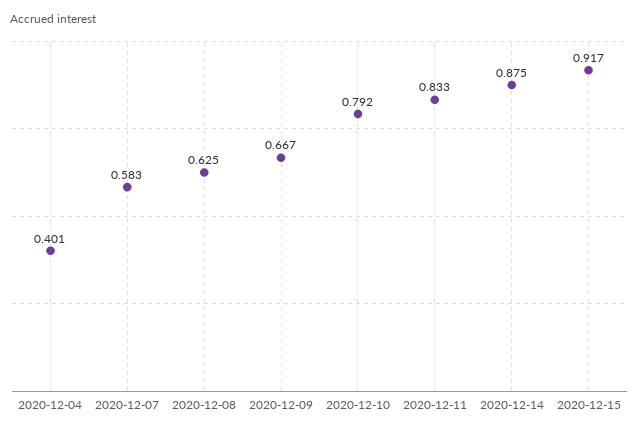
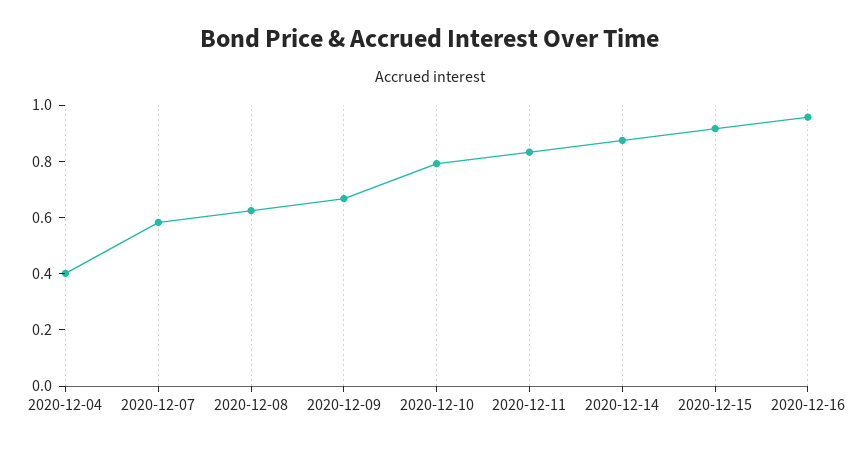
2020-12-16: none -> 0.95

